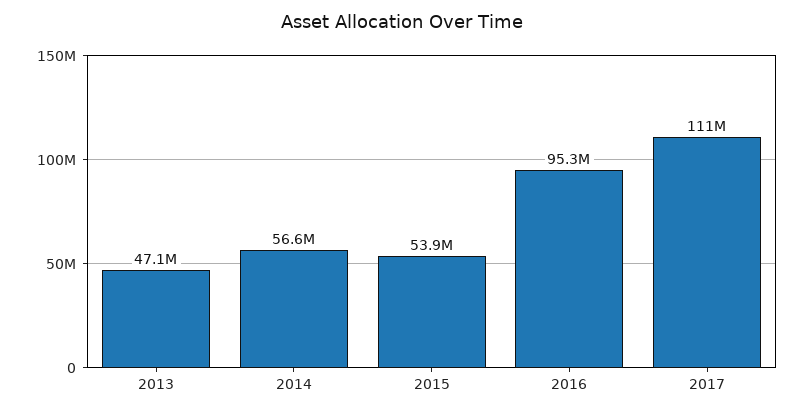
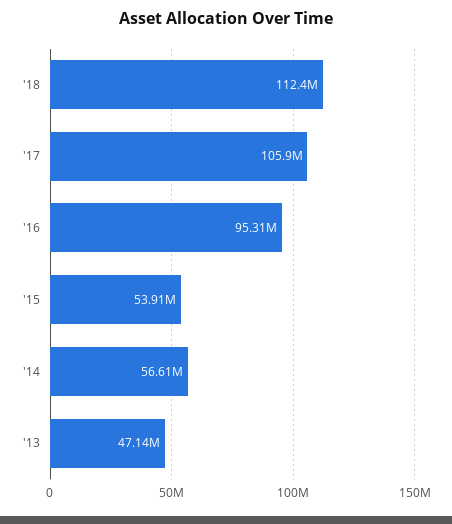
2017: 111000000 -> 105900000
'18: none -> 112400000

